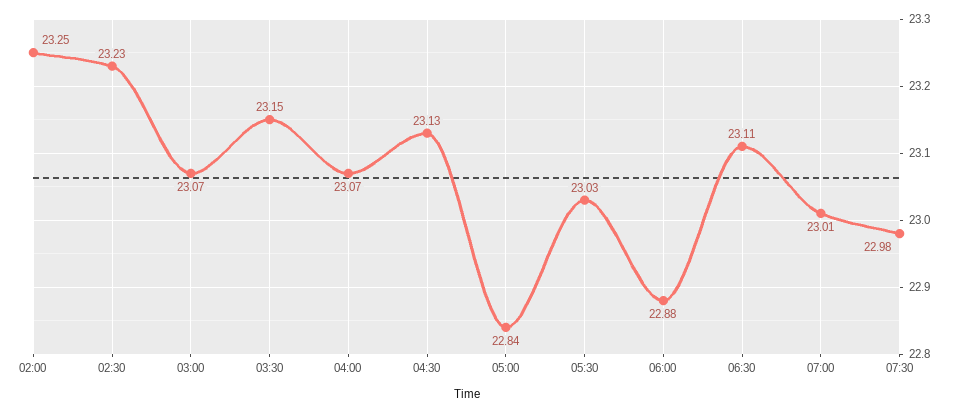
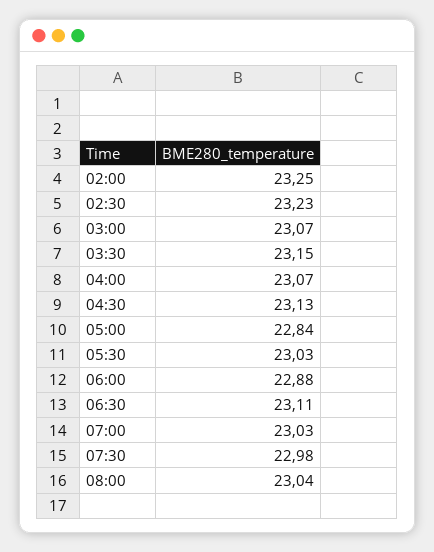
07:00: 23.01 -> 23.03
08:00: none -> 23.04

